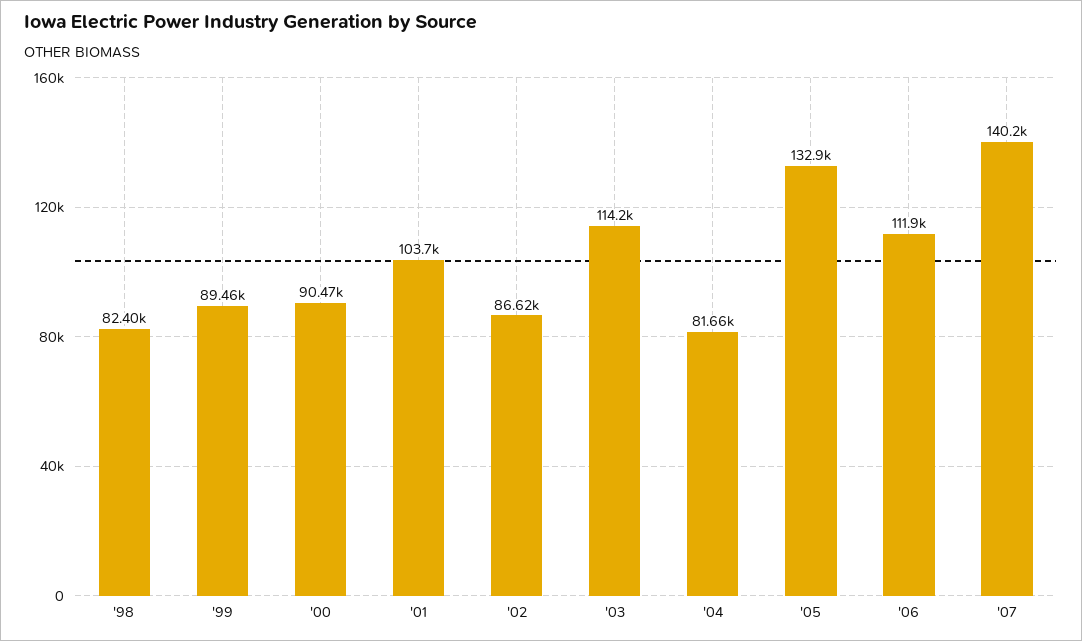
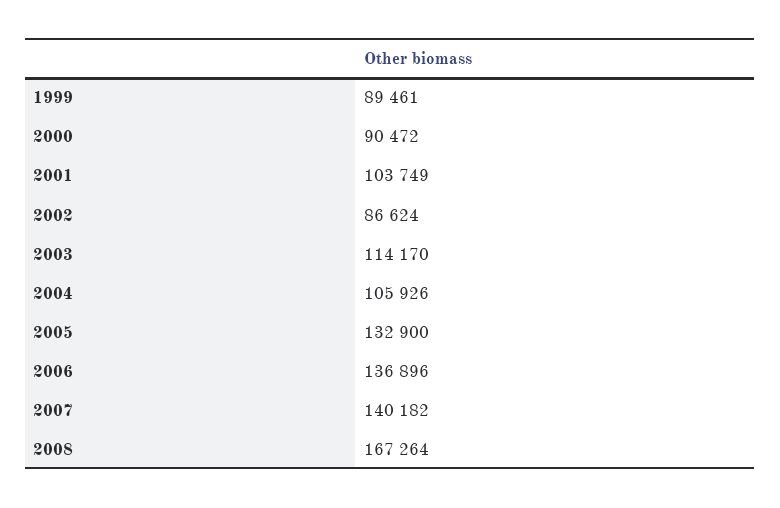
'98: 82400 -> none
'04: 81660 -> 105926
'06: 111900 -> 136896
2008: none -> 167264

